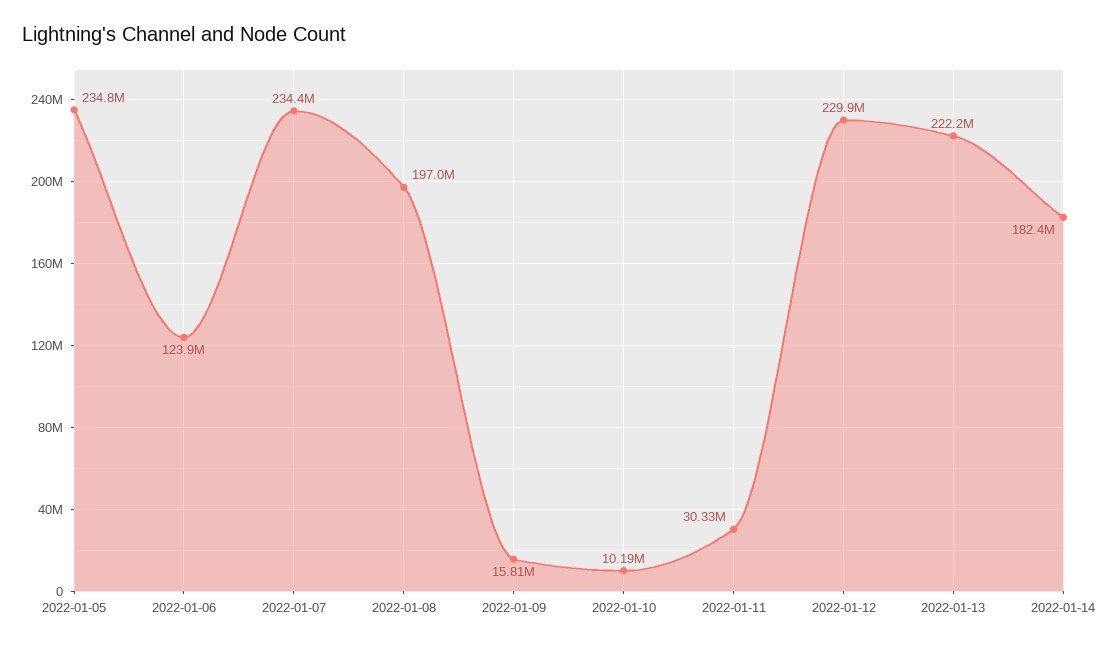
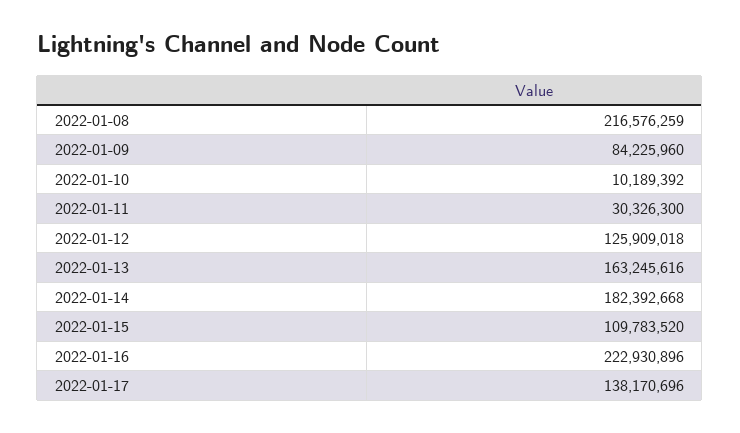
2022-01-05: 234800000 -> none
2022-01-06: 123900000 -> none
2022-01-07: 234400000 -> none
2022-01-08: 197000000 -> 216576259
2022-01-09: 15810000 -> 84225960
2022-01-12: 229900000 -> 125909018
2022-01-13: 222200000 -> 163245616
2022-01-15: none -> 109783520
2022-01-16: none -> 222930896
2022-01-17: none -> 138170696

